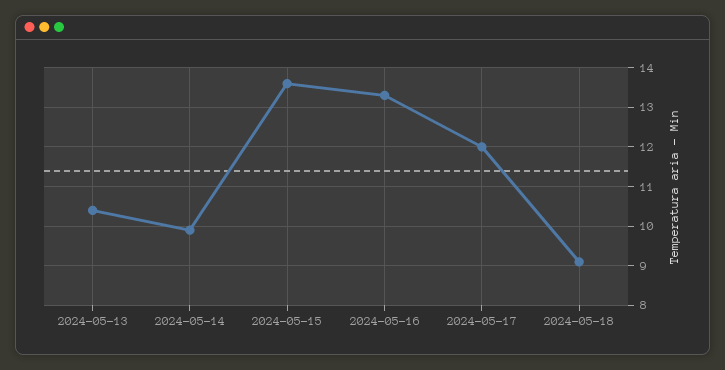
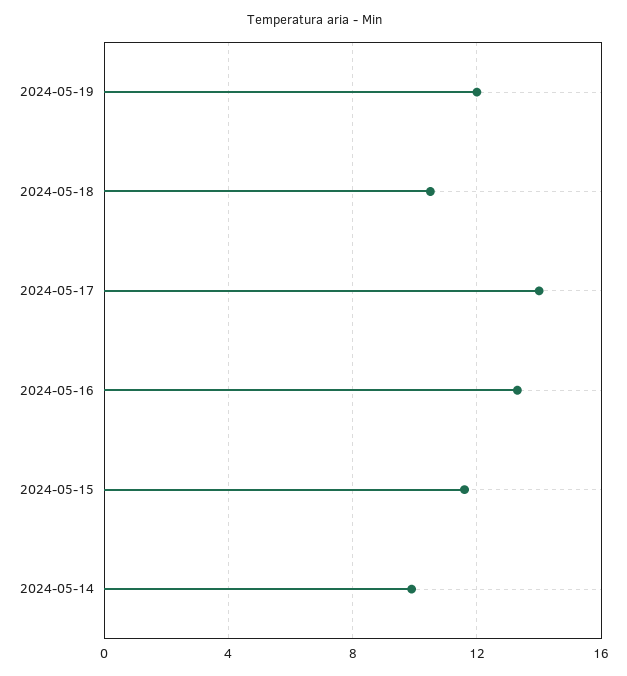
2024-05-13: 10.5 -> none
2024-05-15: 13.5 -> 11.5
2024-05-17: 12 -> 14
2024-05-18: 9 -> 10.5
2024-05-19: none -> 12

